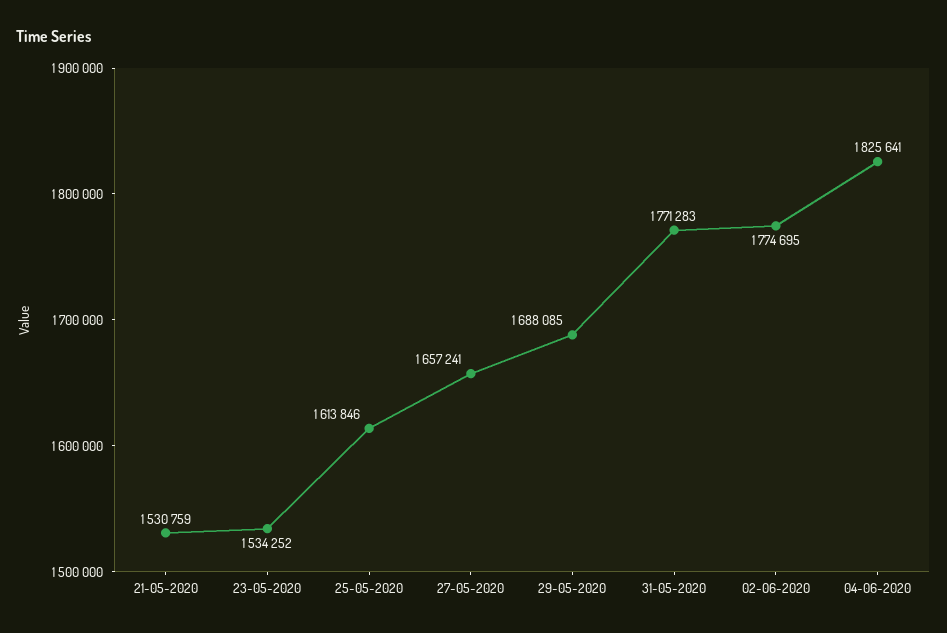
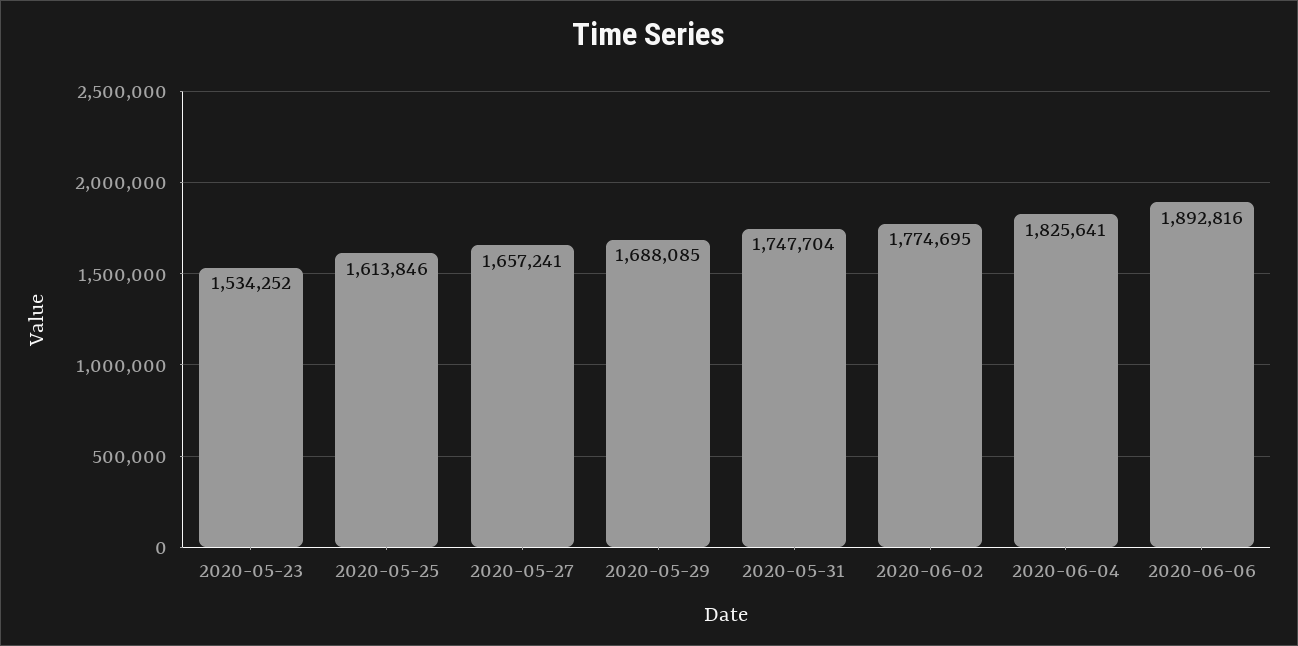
21-05-2020: 1530759 -> none
31-05-2020: 1771283 -> 1747704
2020-06-06: none -> 1892816

